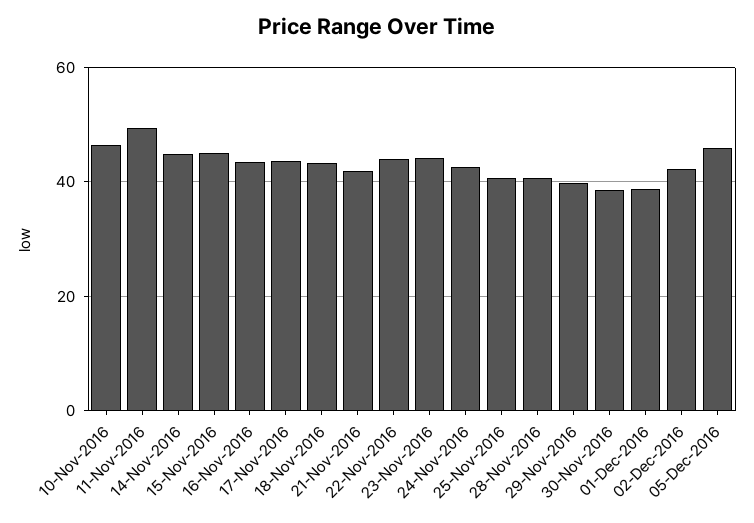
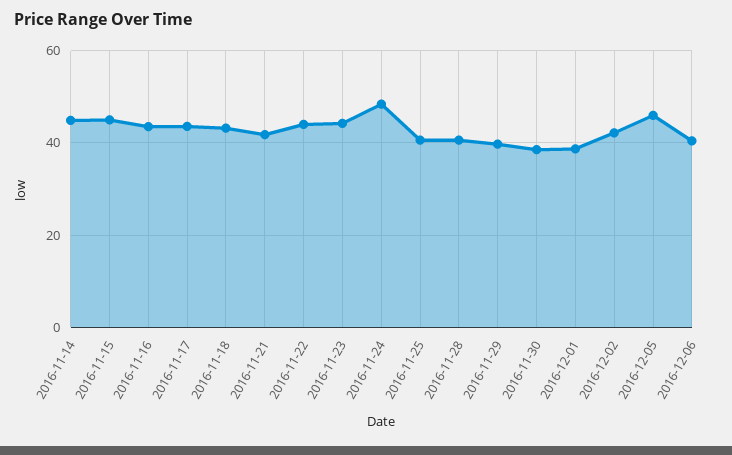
10-Nov-2016: 46 -> none
11-Nov-2016: 50 -> none
24-Nov-2016: 42 -> 48
2016-12-06: none -> 40

